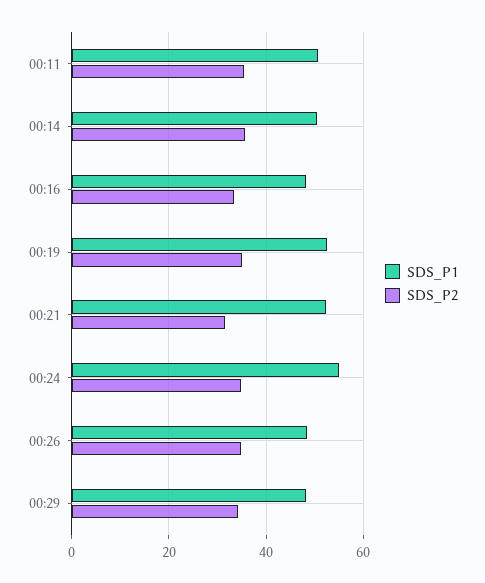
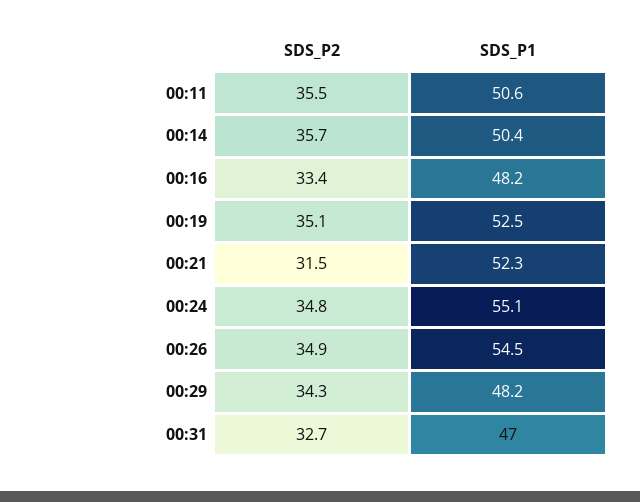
SDS_P1, 00:26: 48 -> 54.5
SDS_P2, 00:31: none -> 32.7
SDS_P1, 00:31: none -> 47

